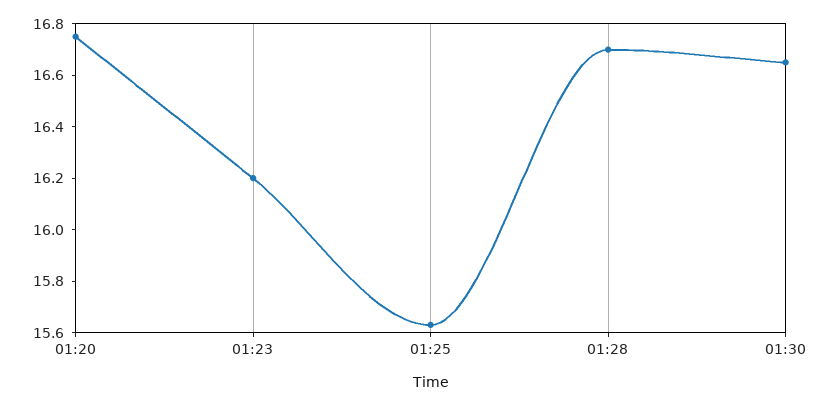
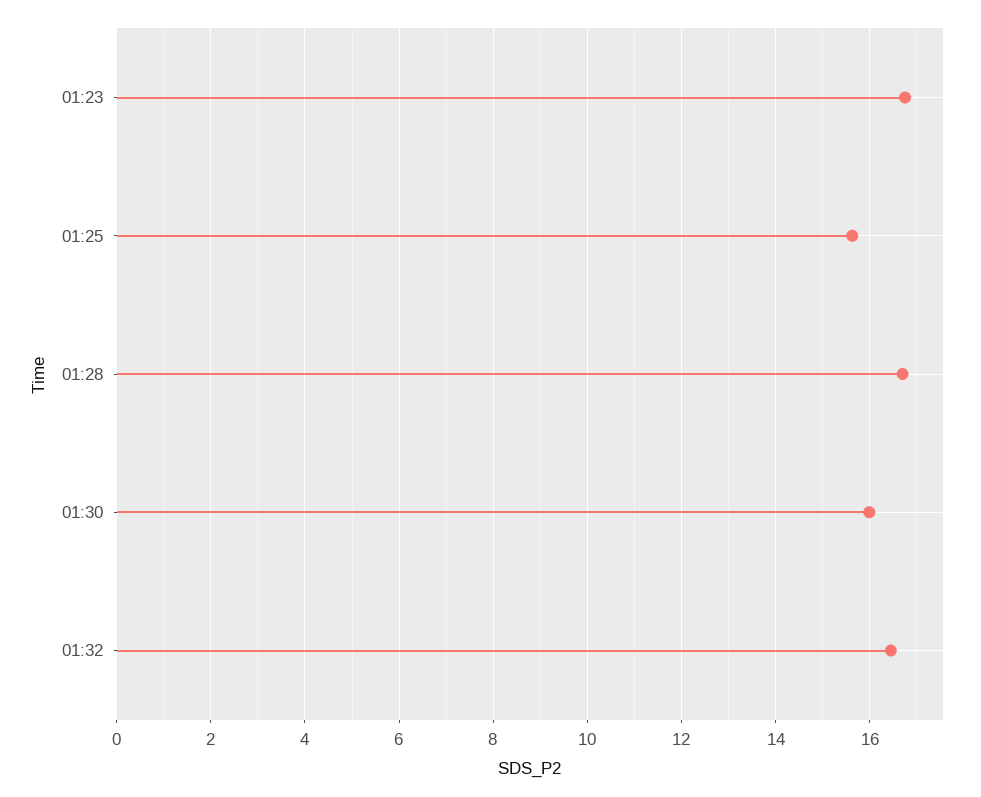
01:20: 16.75 -> none
01:23: 16.2 -> 16.8
01:30: 16.65 -> 16
01:32: none -> 16.4

